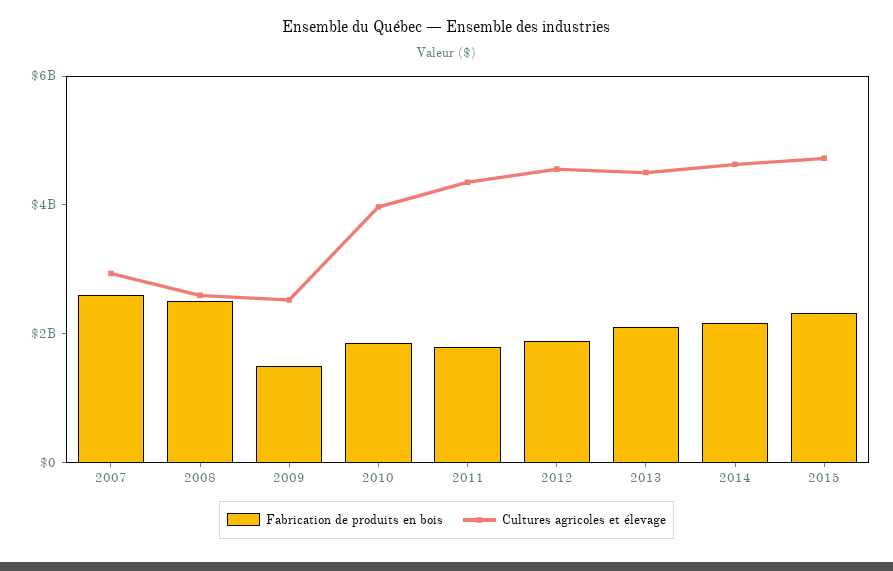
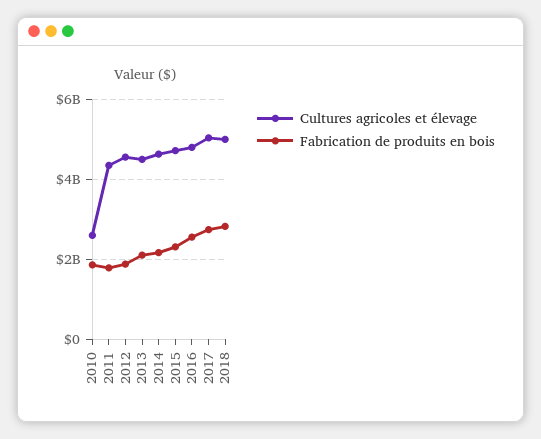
Fabrication de produits en bois, 2007: 2500000000 -> none
Cultures agricoles et élevage, 2007: 3000000000 -> none
Fabrication de produits en bois, 2008: 2500000000 -> none
Cultures agricoles et élevage, 2008: 2500000000 -> none
Fabrication de produits en bois, 2009: 1500000000 -> none
Cultures agricoles et élevage, 2009: 2500000000 -> none
Cultures agricoles et élevage, 2010: 4000000000 -> 2600000000
Cultures agricoles et élevage, 2016: none -> 4800000000
Fabrication de produits en bois, 2016: none -> 2600000000
Cultures agricoles et élevage, 2017: none -> 5000000000
Fabrication de produits en bois, 2017: none -> 2800000000
Cultures agricoles et élevage, 2018: none -> 5000000000
Fabrication de produits en bois, 2018: none -> 2800000000

